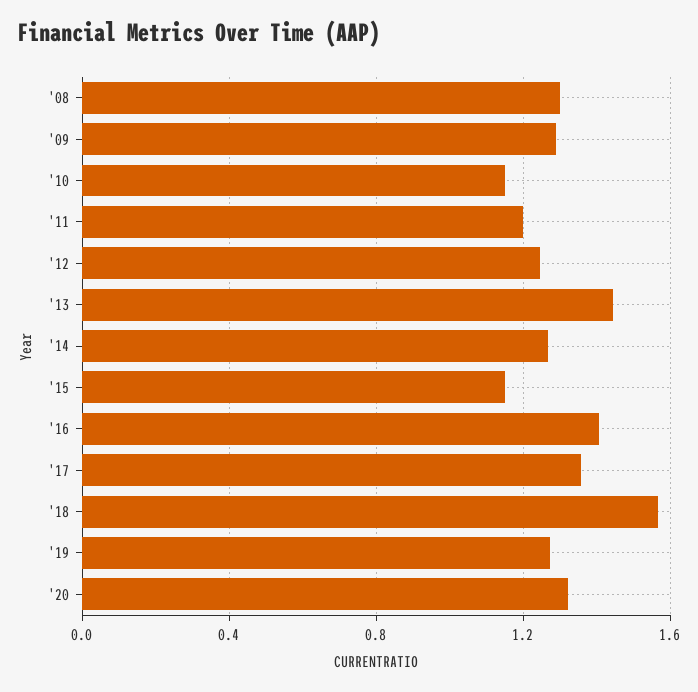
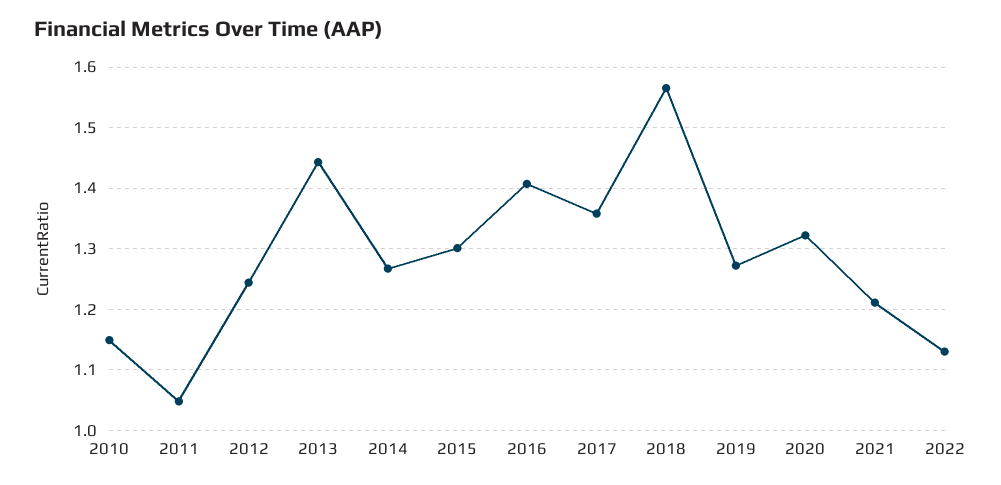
'08: 1.3 -> none
'09: 1.3 -> none
'11: 1.2 -> 1.05
'15: 1.15 -> 1.3
2021: none -> 1.21
2022: none -> 1.13

